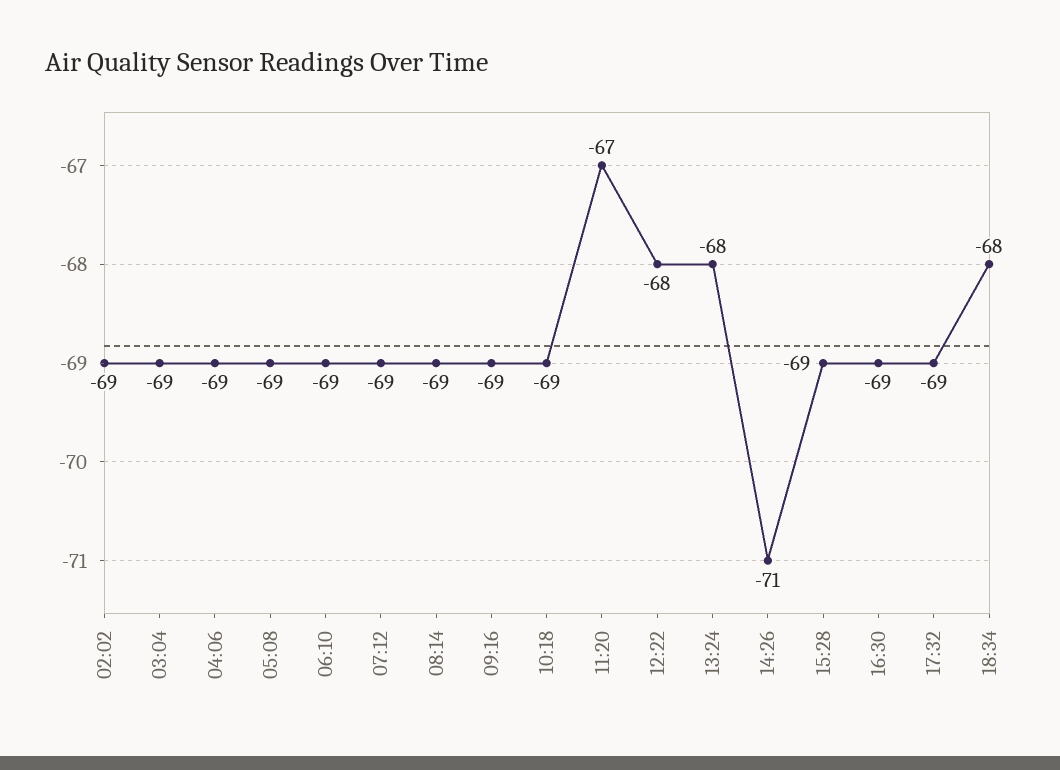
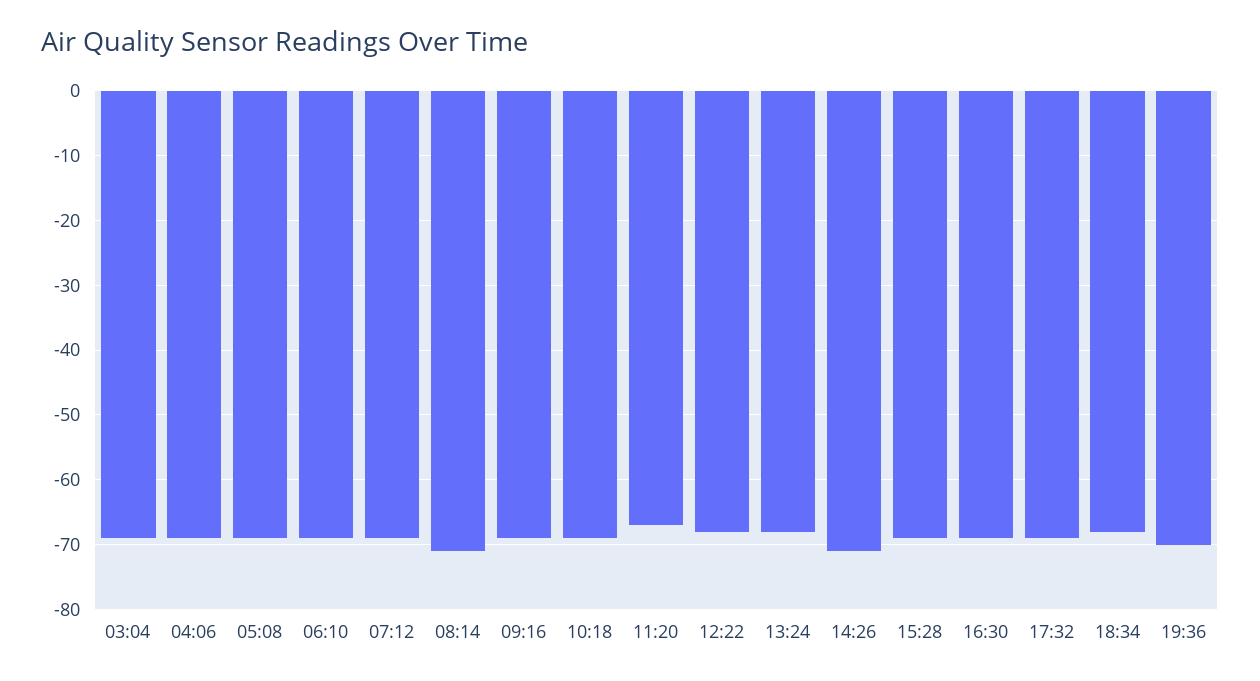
02:02: -69 -> none
08:14: -69 -> -71
19:36: none -> -70

